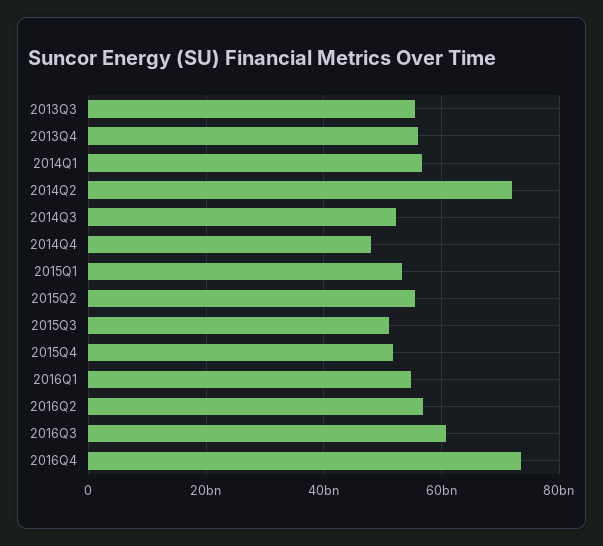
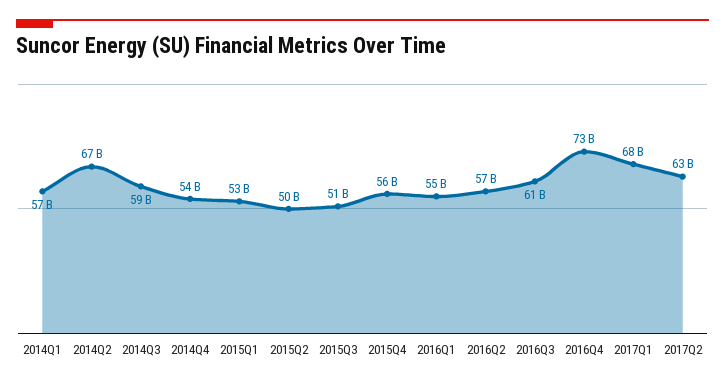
2013Q3: 56000000000 -> none
2013Q4: 56000000000 -> none
2014Q2: 72000000000 -> 67000000000
2014Q3: 52000000000 -> 59000000000
2014Q4: 48000000000 -> 54000000000
2015Q2: 56000000000 -> 50000000000
2015Q4: 52000000000 -> 56000000000
2017Q1: none -> 68000000000
2017Q2: none -> 63000000000

